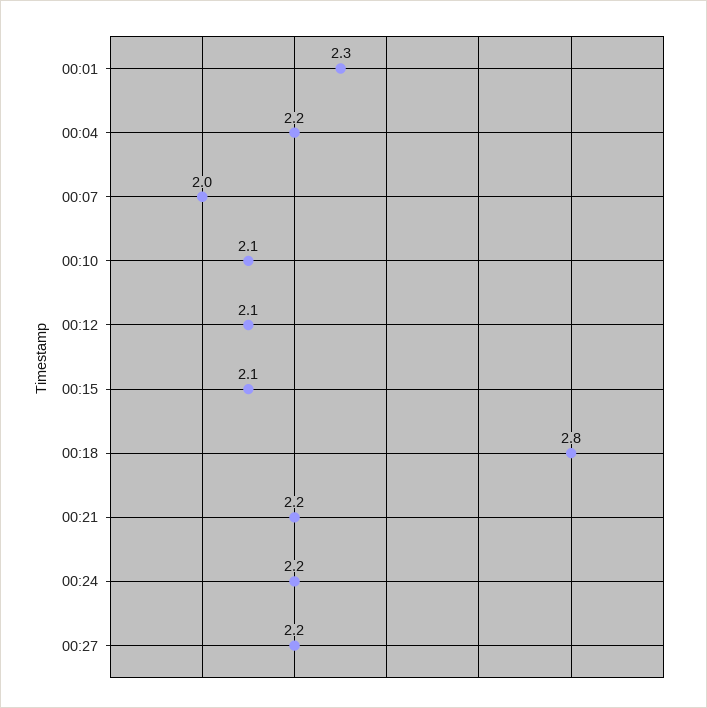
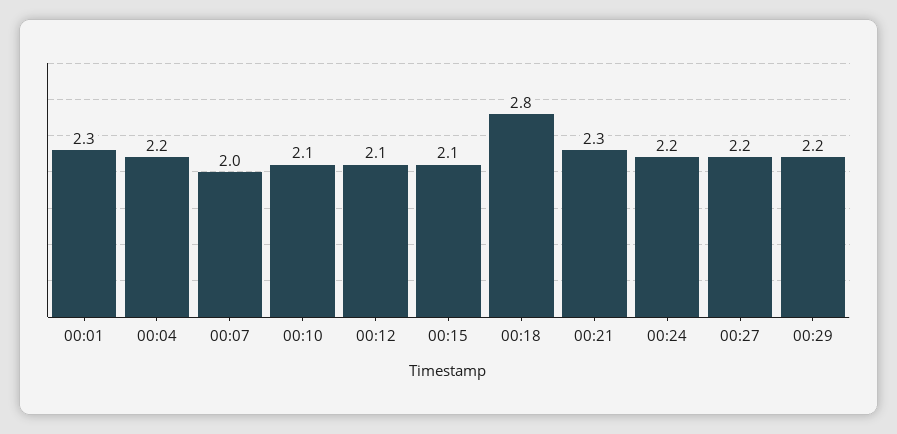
00:21: 2.2 -> 2.3
00:29: none -> 2.2

